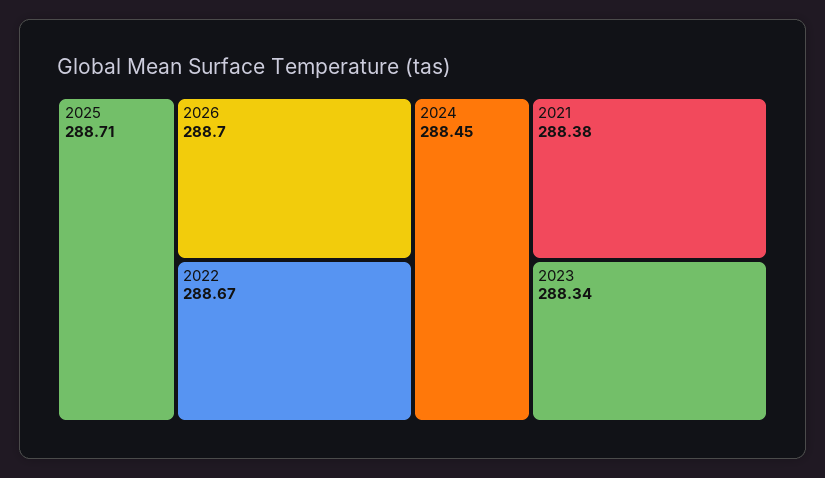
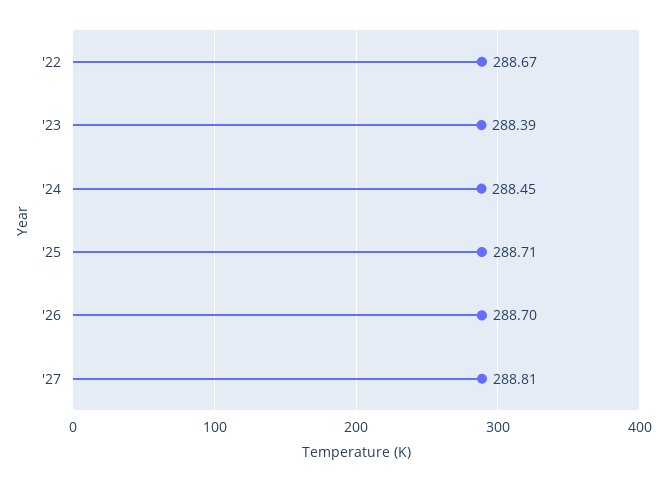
2021: 288.38 -> none
2023: 288.34 -> 288.39
'27: none -> 288.81

